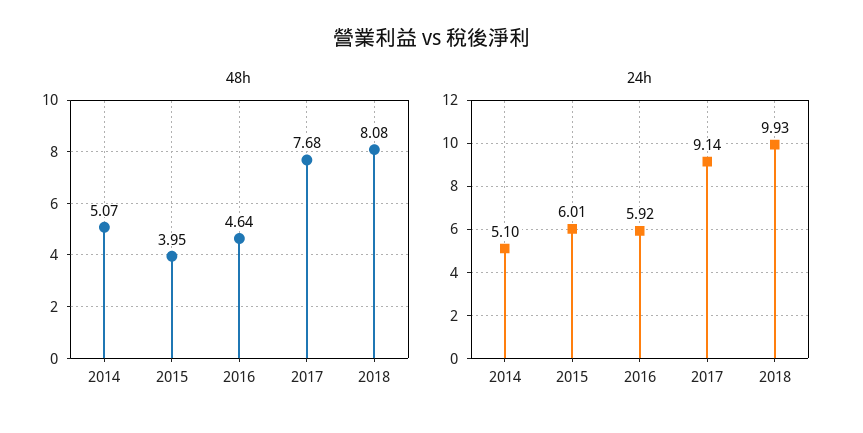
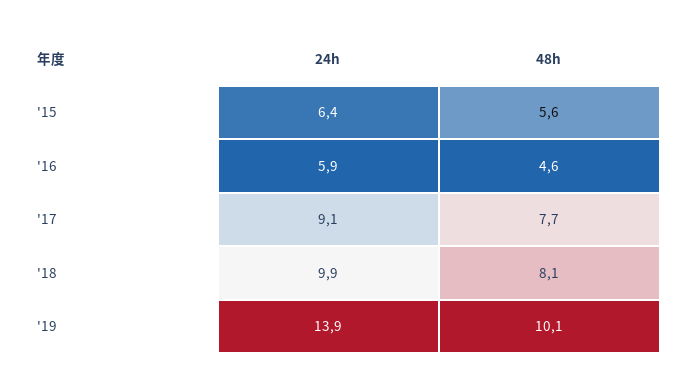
48h, 2014: 5.07 -> none
48h, 2015: 3.95 -> 5.6
24h, 2014: 5.1 -> none
24h, 2015: 6.01 -> 6.4
24h, '19: none -> 13.9
48h, '19: none -> 10.1

